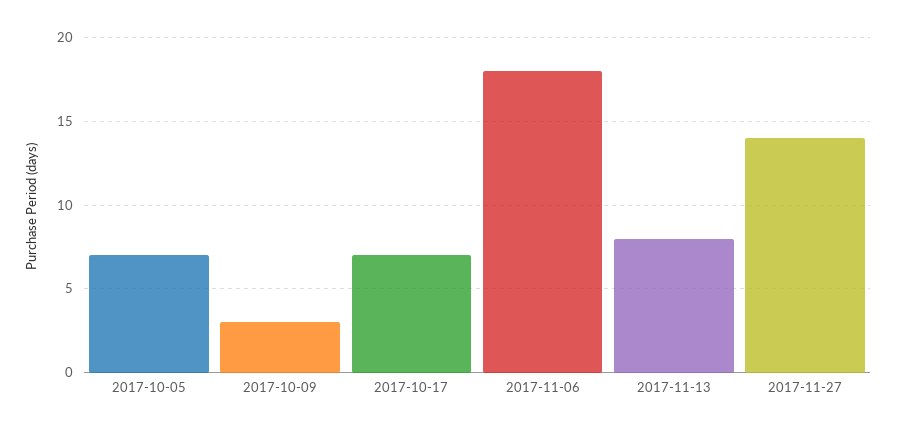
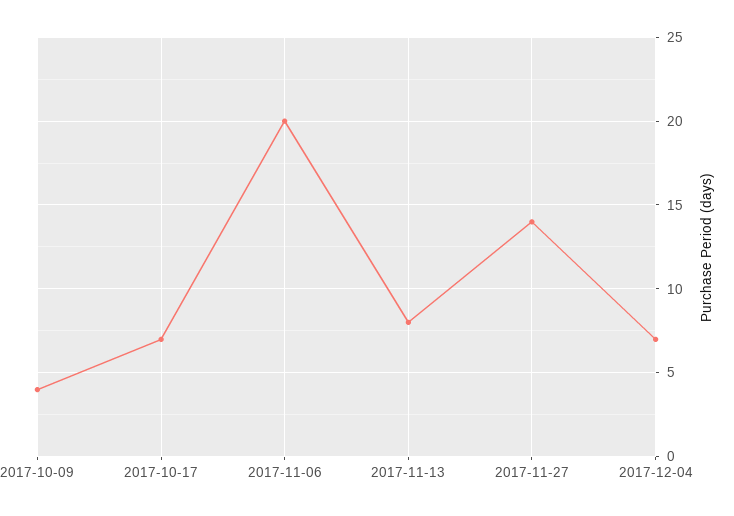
2017-10-05: 7 -> none
2017-10-09: 3 -> 4
2017-11-06: 18 -> 20
2017-12-04: none -> 7

